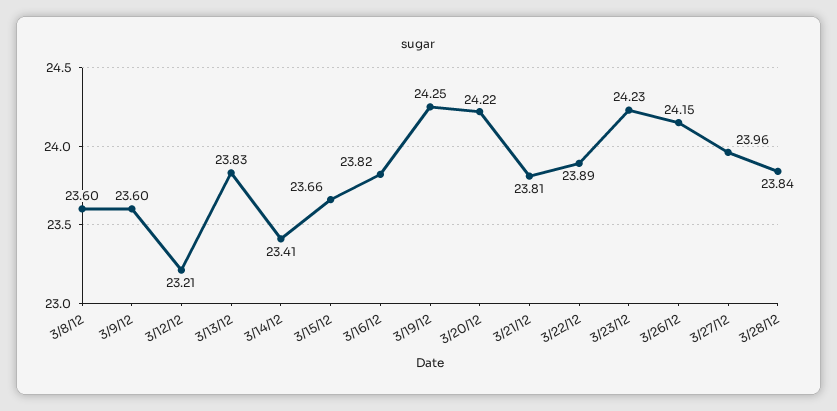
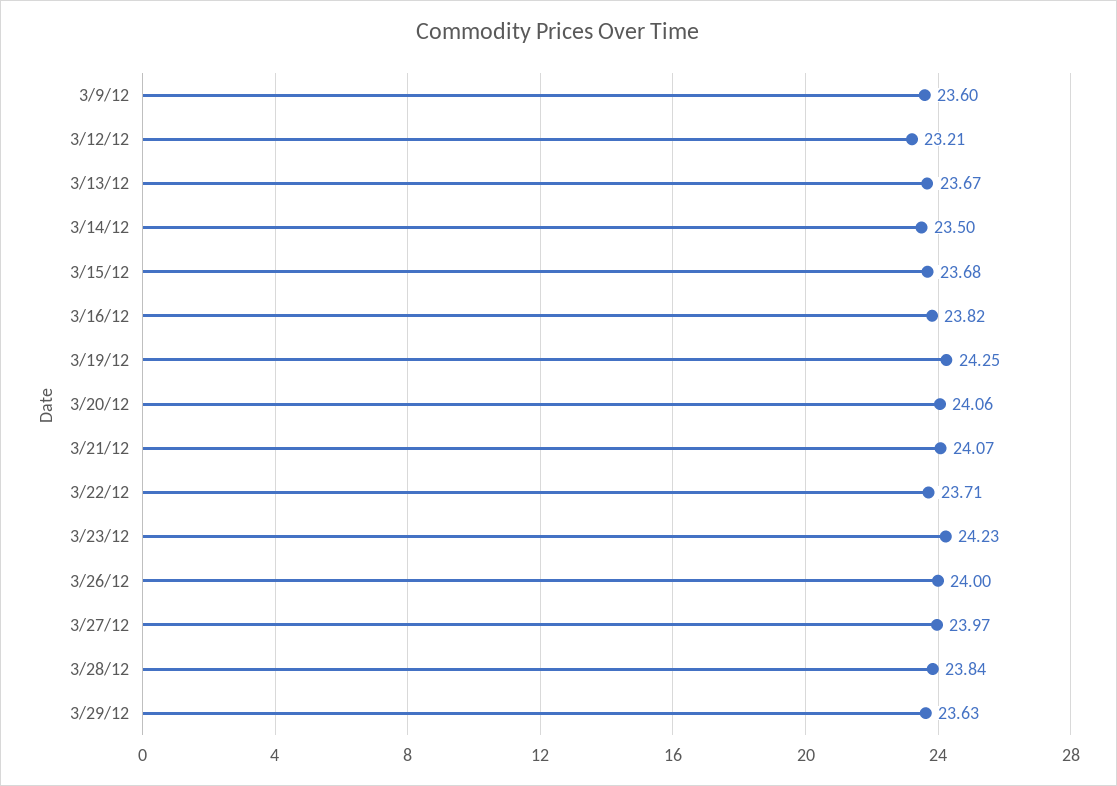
3/8/12: 23.6 -> none
3/13/12: 23.83 -> 23.67
3/14/12: 23.41 -> 23.5
3/15/12: 23.66 -> 23.68
3/20/12: 24.22 -> 24.06
3/21/12: 23.81 -> 24.07
3/22/12: 23.89 -> 23.71
3/26/12: 24.15 -> 24
3/27/12: 23.96 -> 23.97
3/29/12: none -> 23.63

